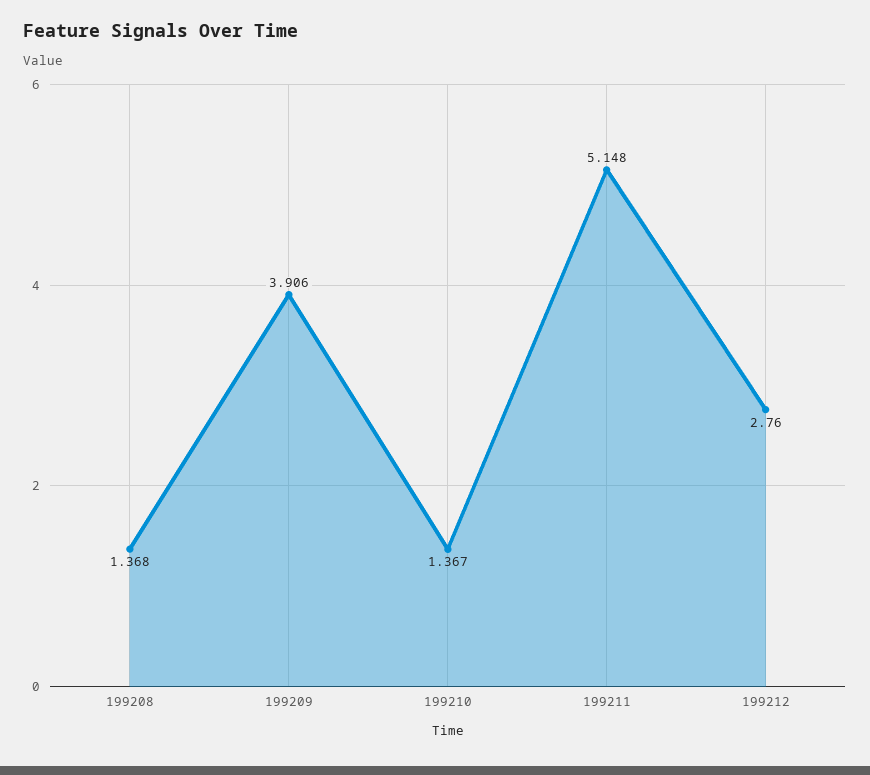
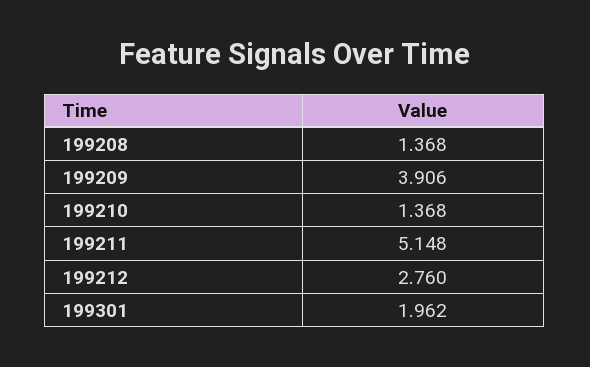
199210: 1.367 -> 1.368
199301: none -> 1.962

